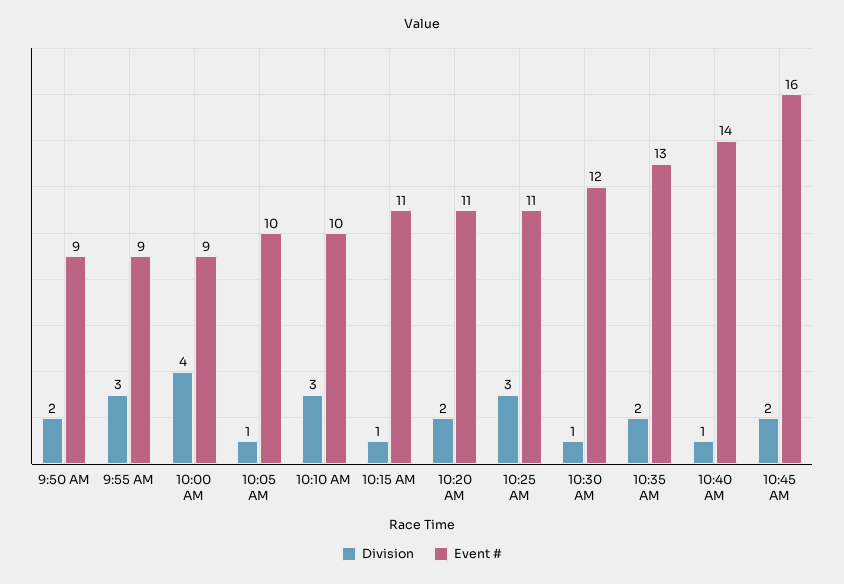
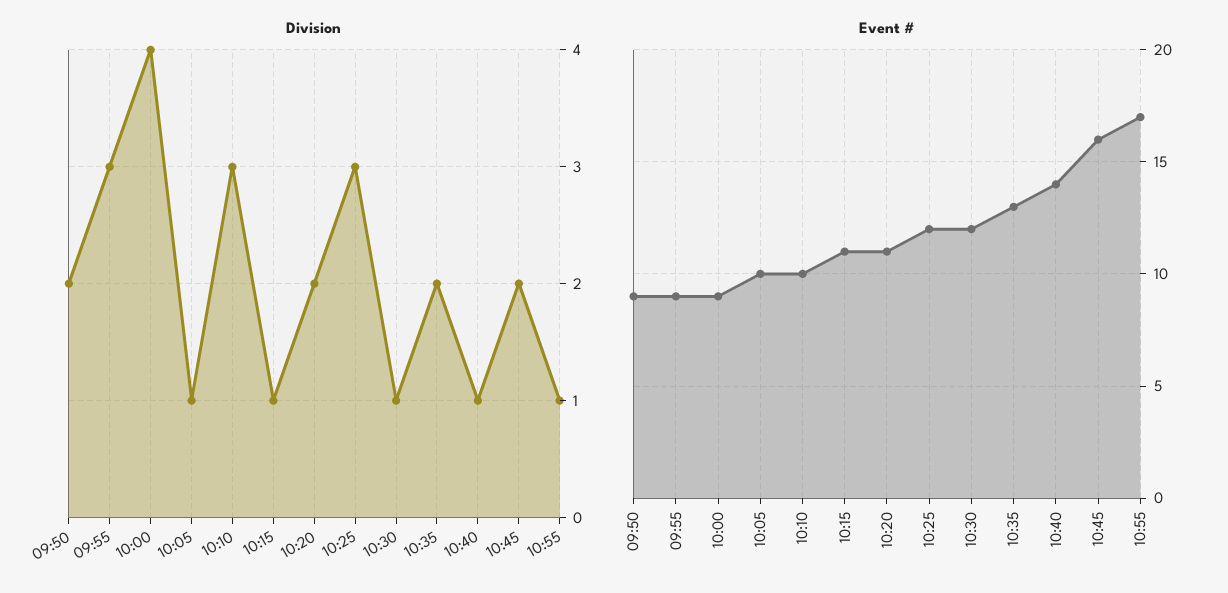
Event #, 10:25 AM: 11 -> 12
Division, 10:55: none -> 1
Event #, 10:55: none -> 17

